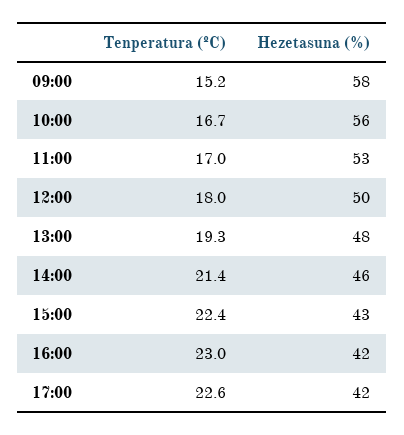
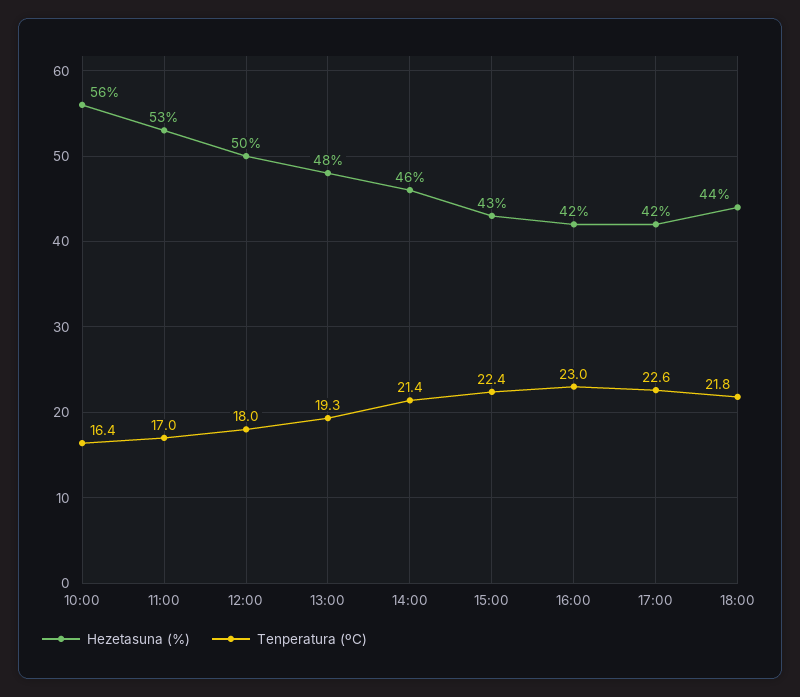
Tenperatura (ºC), 09:00: 15.2 -> none
Hezetasuna (%), 09:00: 58 -> none
Tenperatura (ºC), 10:00: 16.7 -> 16.4
Hezetasuna (%), 18:00: none -> 44
Tenperatura (ºC), 18:00: none -> 21.8

